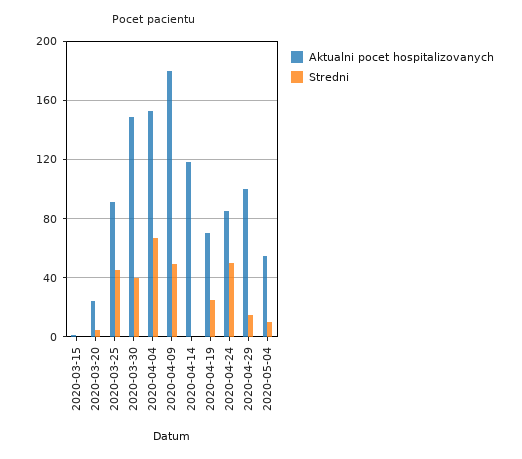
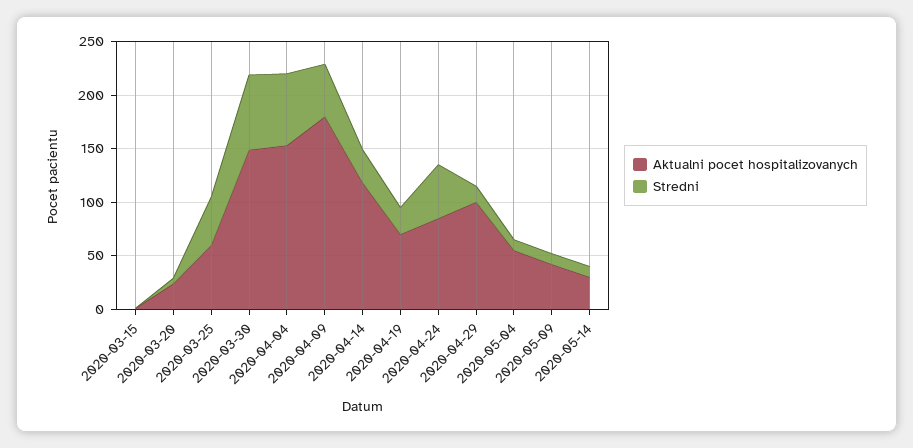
Aktualni pocet hospitalizovanych, 2020-03-25: 90 -> 60
Stredni, 2020-03-30: 40 -> 70
Stredni, 2020-04-14: 0 -> 30
Aktualni pocet hospitalizovanych, 2020-05-09: none -> 40
Stredni, 2020-05-09: none -> 10
Aktualni pocet hospitalizovanych, 2020-05-14: none -> 30
Stredni, 2020-05-14: none -> 10

